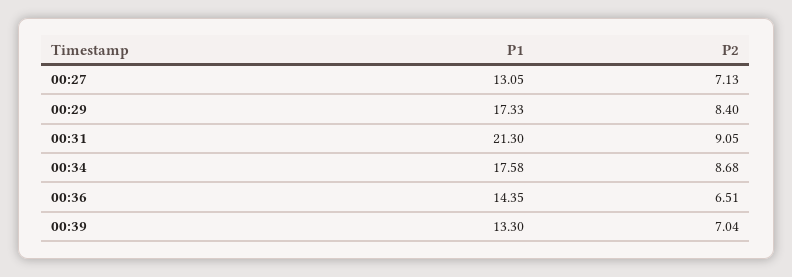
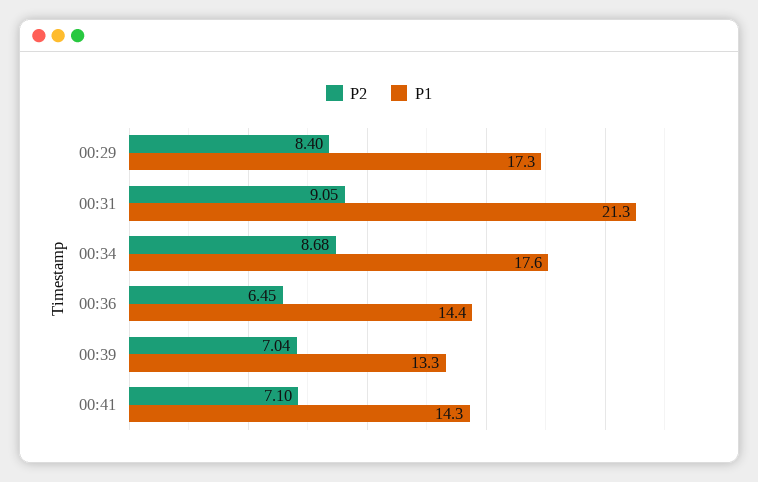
P1, 00:27: 13.05 -> none
P2, 00:27: 7.13 -> none
P2, 00:36: 6.51 -> 6.45
P2, 00:41: none -> 7.1
P1, 00:41: none -> 14.3

